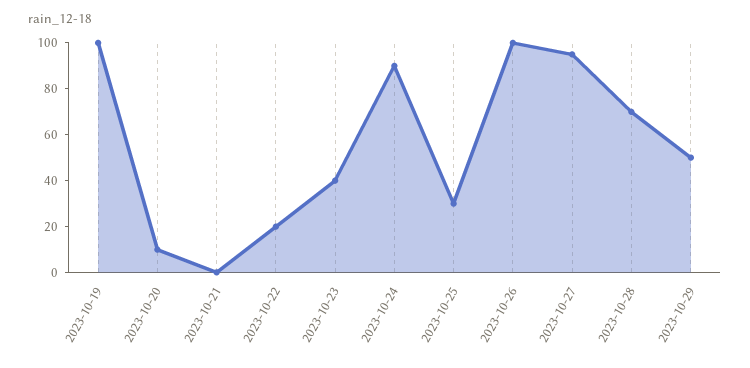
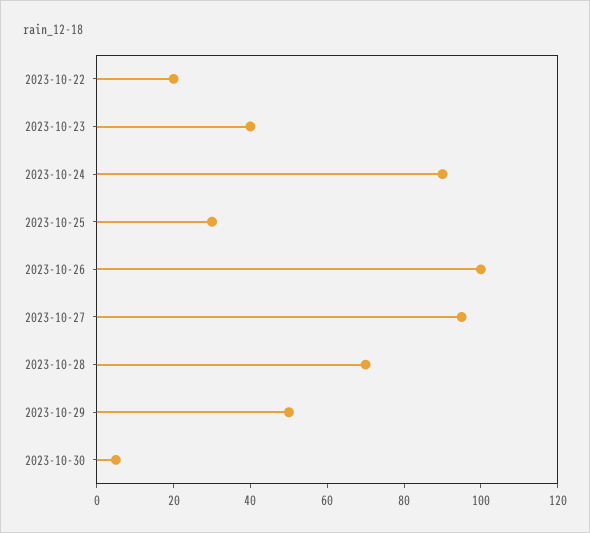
2023-10-19: 100 -> none
2023-10-20: 10 -> none
2023-10-21: 0 -> none
2023-10-30: none -> 5

